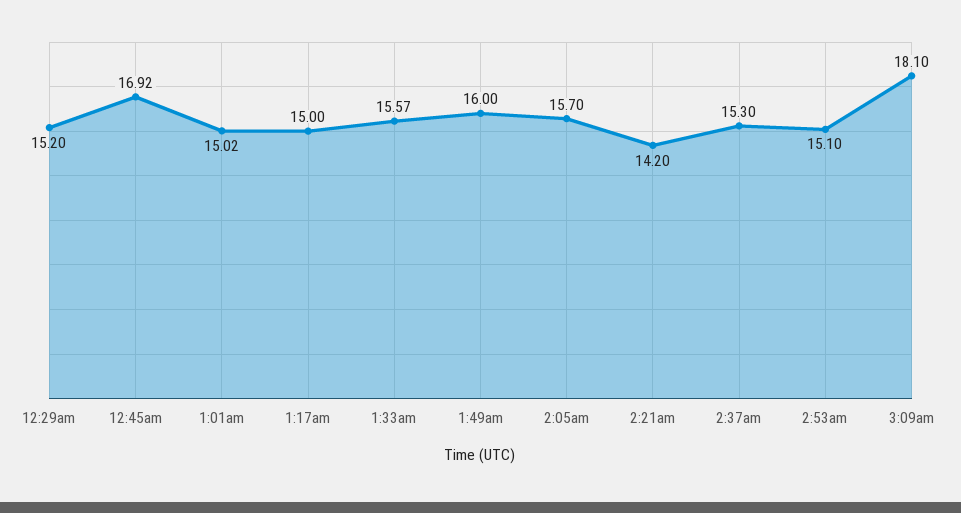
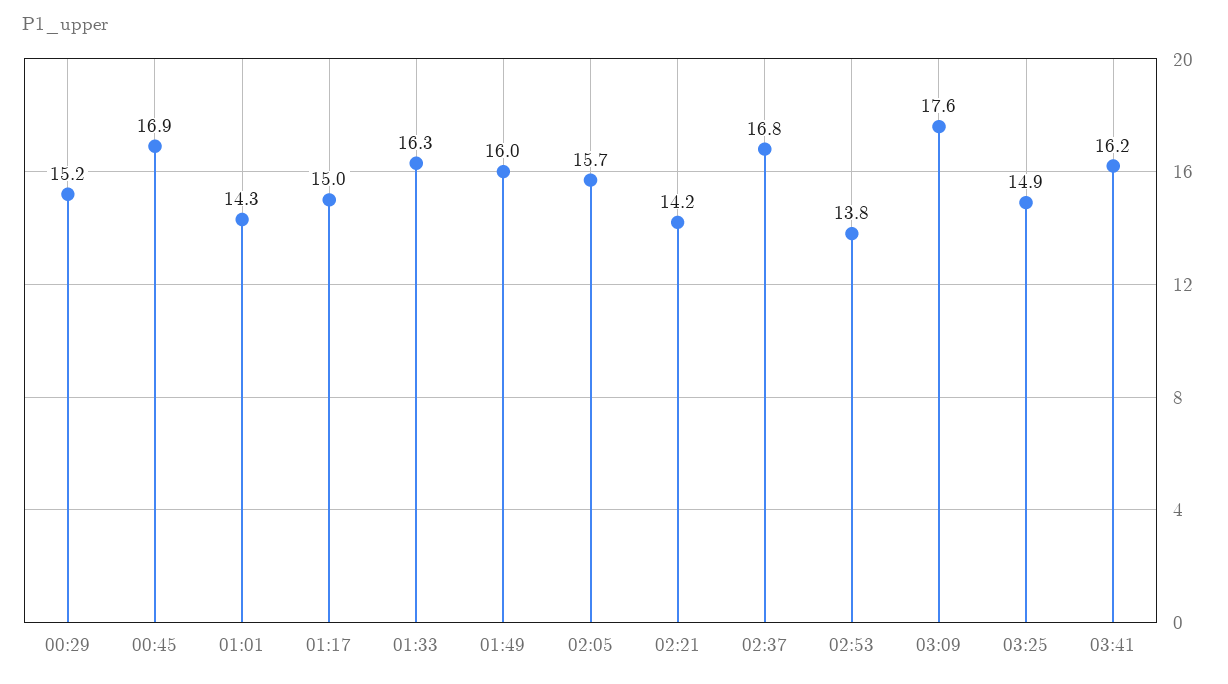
1:01am: 15.02 -> 14.3
1:33am: 15.57 -> 16.3
2:37am: 15.3 -> 16.8
2:53am: 15.1 -> 13.8
3:09am: 18.1 -> 17.6
03:25: none -> 14.9
03:41: none -> 16.2

